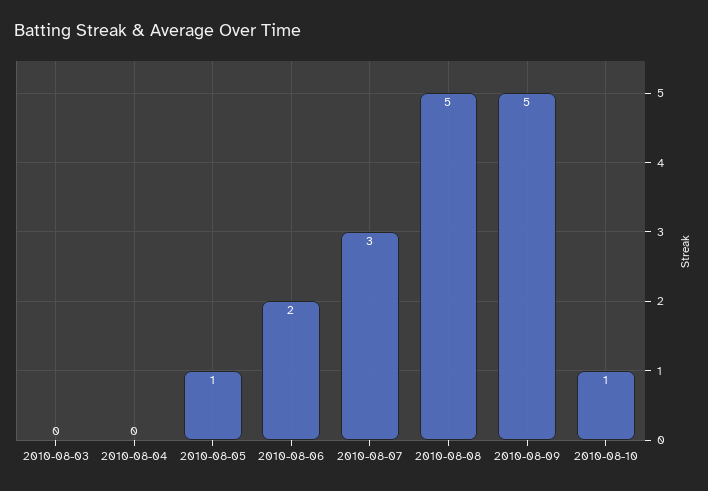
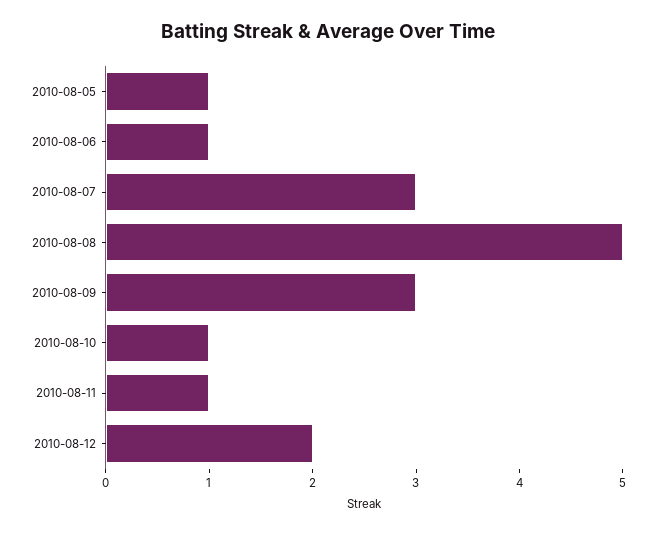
2010-08-03: 0 -> none
2010-08-04: 0 -> none
2010-08-06: 2 -> 1
2010-08-09: 5 -> 3
2010-08-11: none -> 1
2010-08-12: none -> 2

